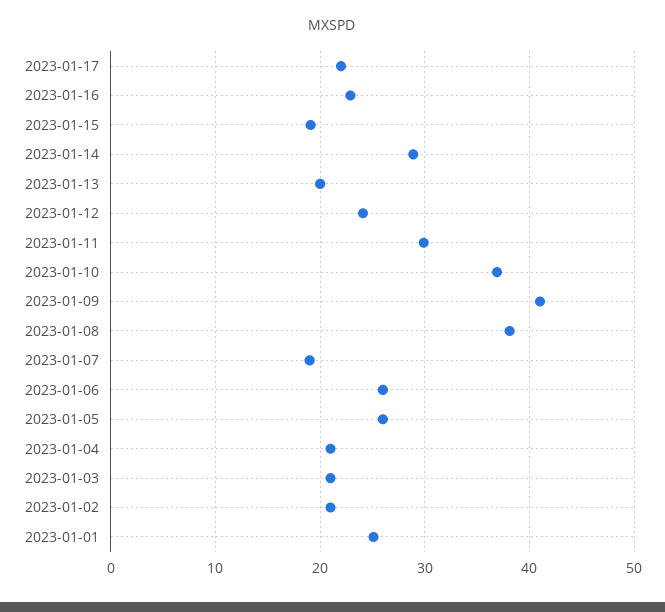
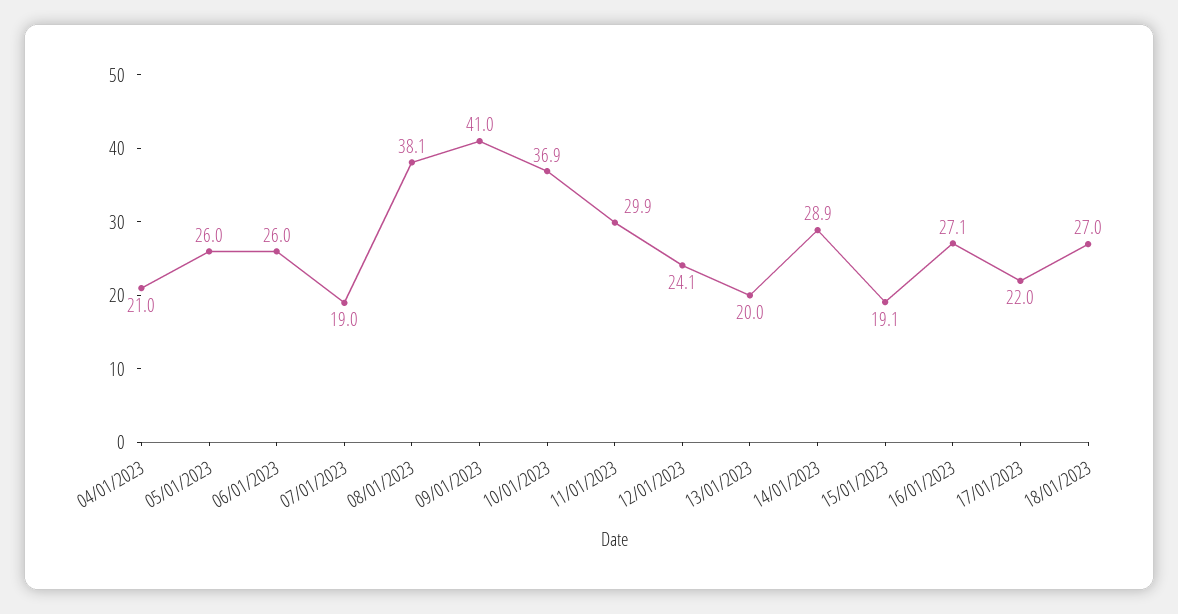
2023-01-16: 23 -> 27.1
2023-01-03: 21 -> none
2023-01-02: 21 -> none
2023-01-01: 25 -> none
18/01/2023: none -> 27

